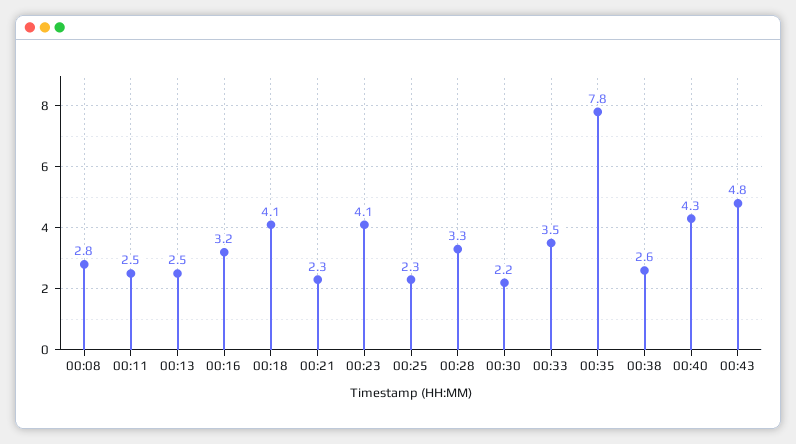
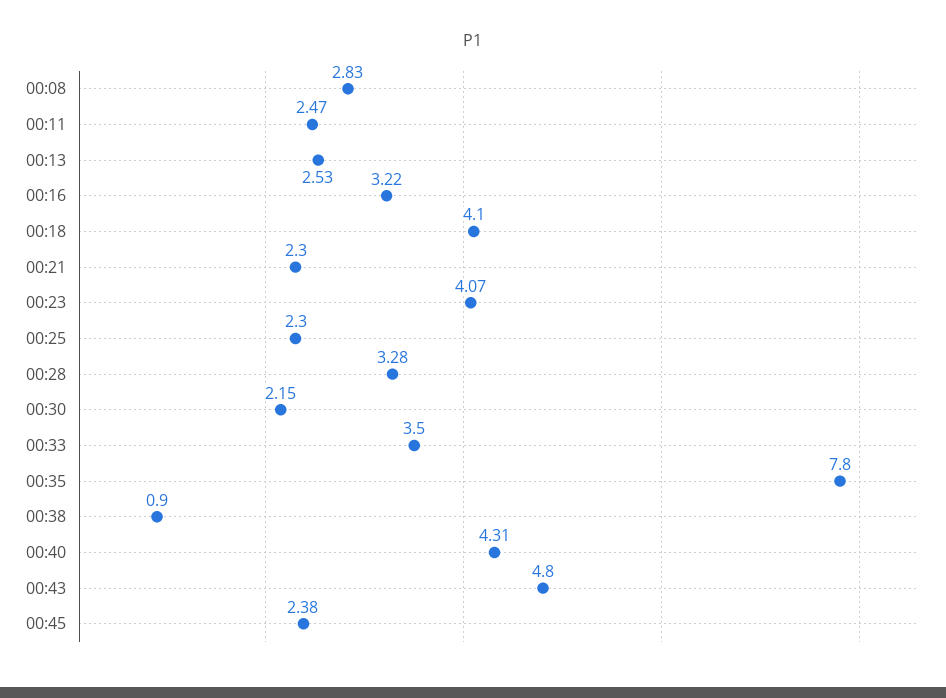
00:38: 2.6 -> 0.9
00:45: none -> 2.38

